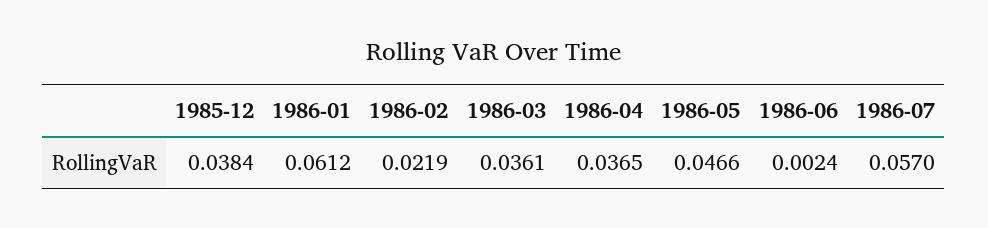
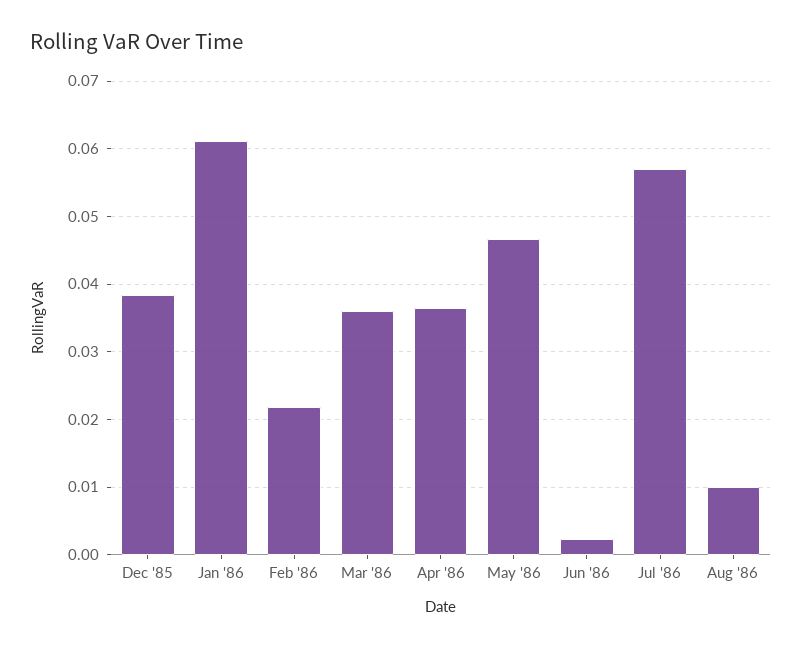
Aug '86: none -> 0.01

